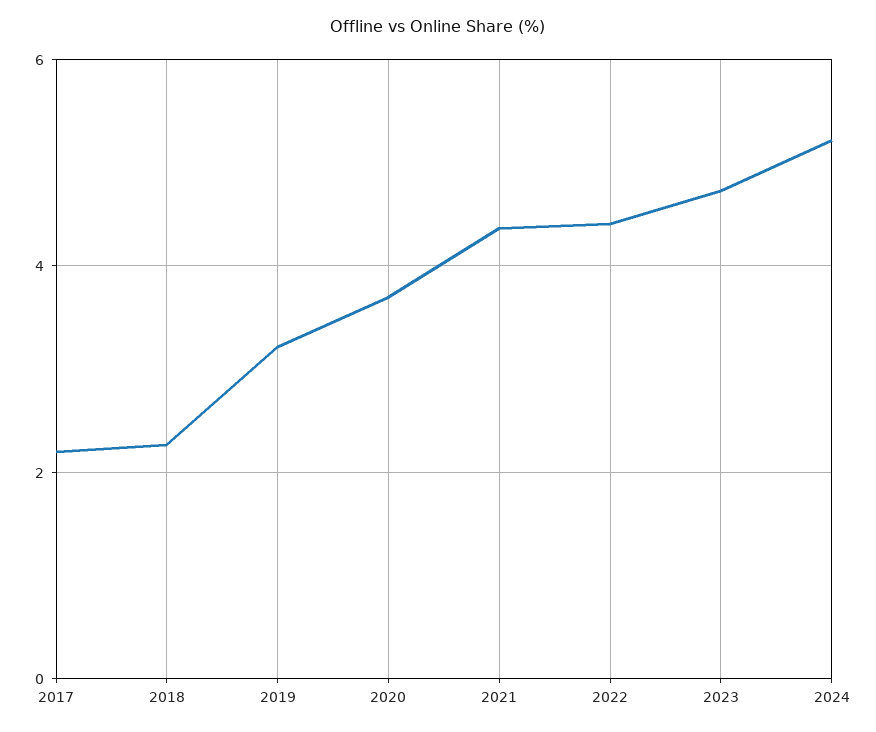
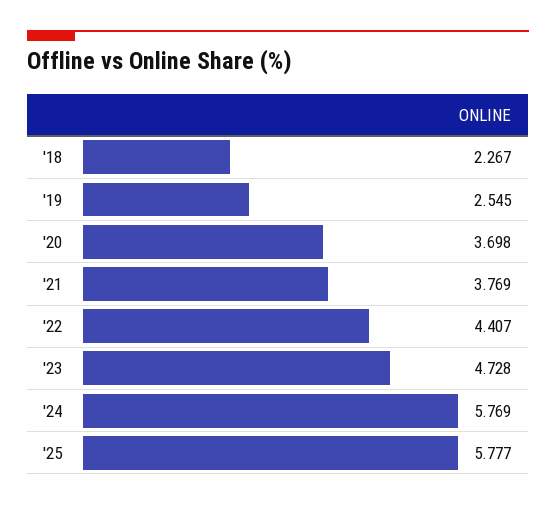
2017: 2.2 -> none
2019: 3.2 -> 2.545
2021: 4.4 -> 3.769
2024: 5.2 -> 5.769
'25: none -> 5.777

